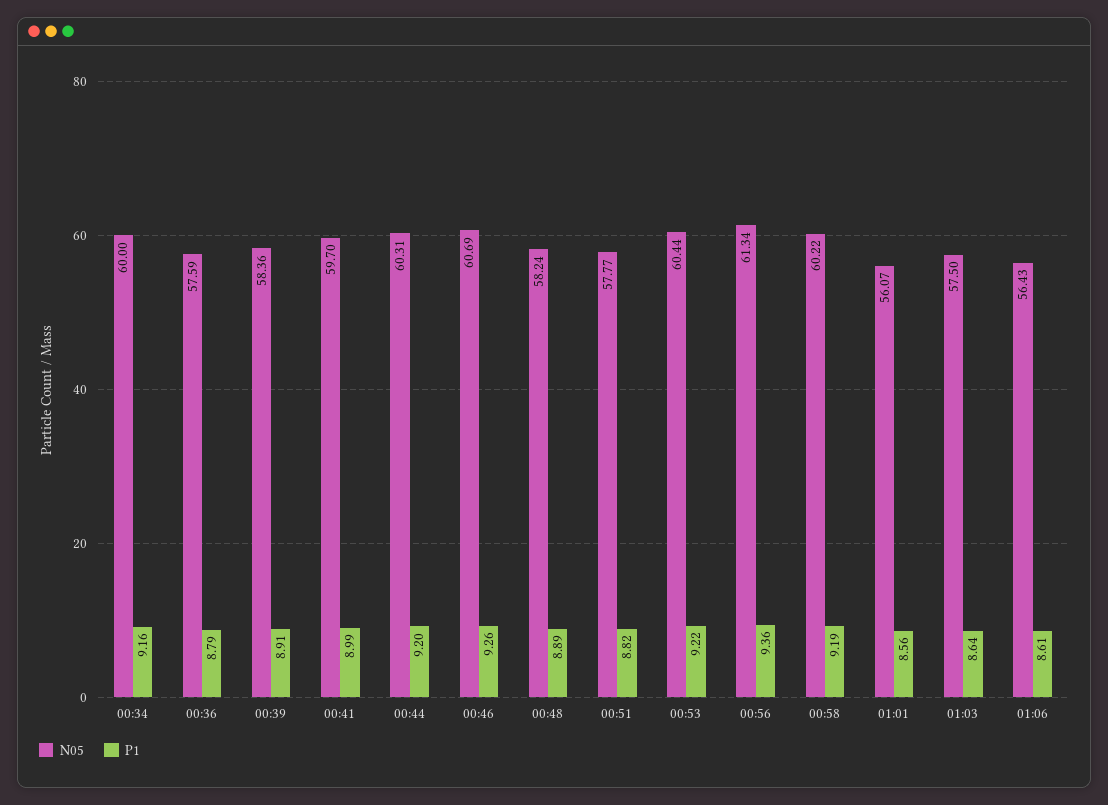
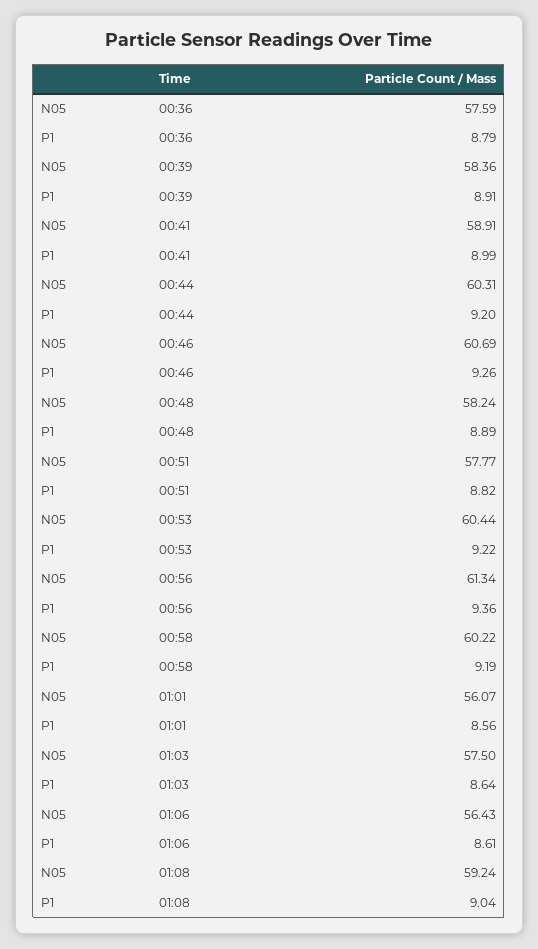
N05, 00:34: 60 -> none
P1, 00:34: 9.16 -> none
N05, 00:41: 59.7 -> 58.91
N05, 01:08: none -> 59.24
P1, 01:08: none -> 9.04

